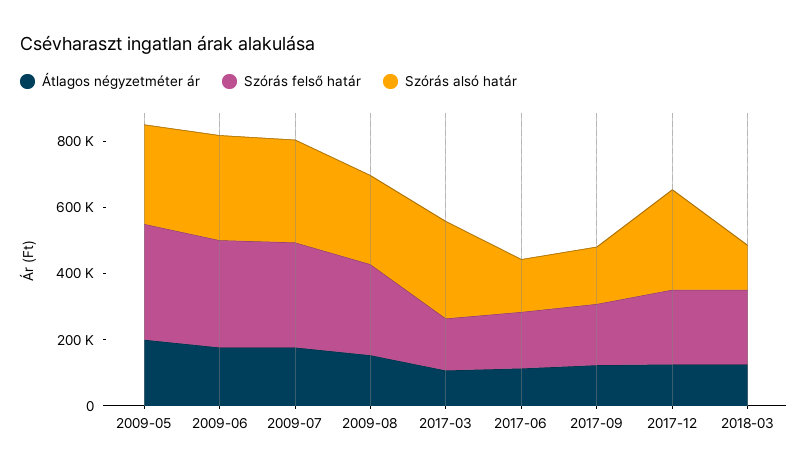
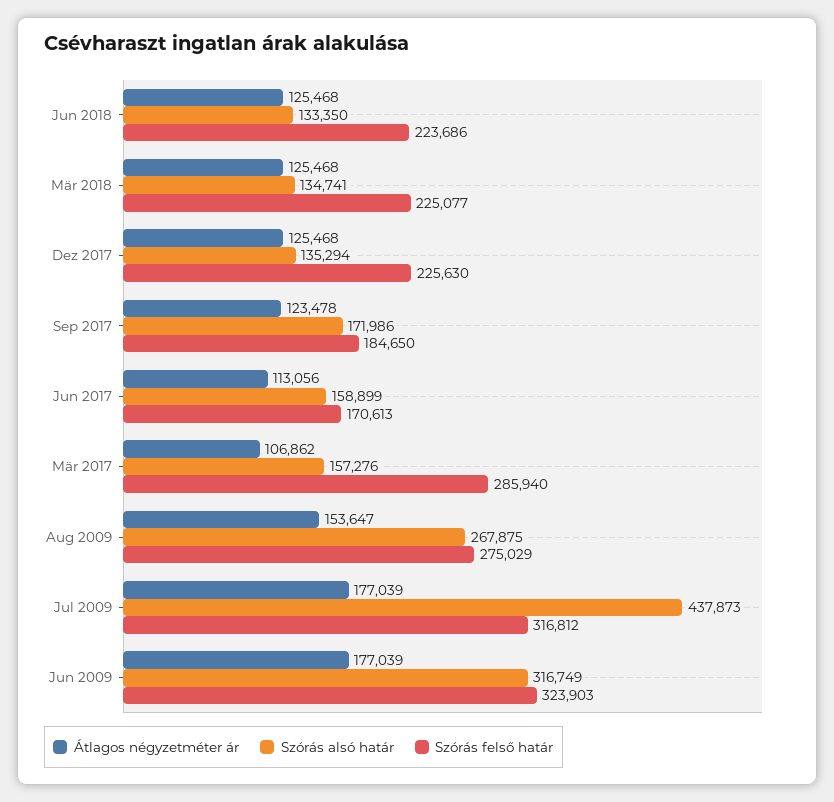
Átlagos négyzetméter ár, 2009-05: 200000 -> none
Szórás felső határ, 2009-05: 350000 -> none
Szórás alsó határ, 2009-05: 300000 -> none
Szórás alsó határ, 2009-07: 300000 -> 437873
Szórás felső határ, 2017-03: 150000 -> 285940
Szórás alsó határ, 2017-03: 300000 -> 157276
Szórás alsó határ, 2017-12: 300000 -> 135294
Átlagos négyzetméter ár, Jun 2018: none -> 125468
Szórás alsó határ, Jun 2018: none -> 133350
Szórás felső határ, Jun 2018: none -> 223686

